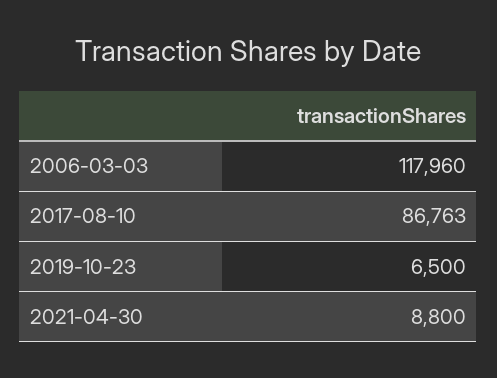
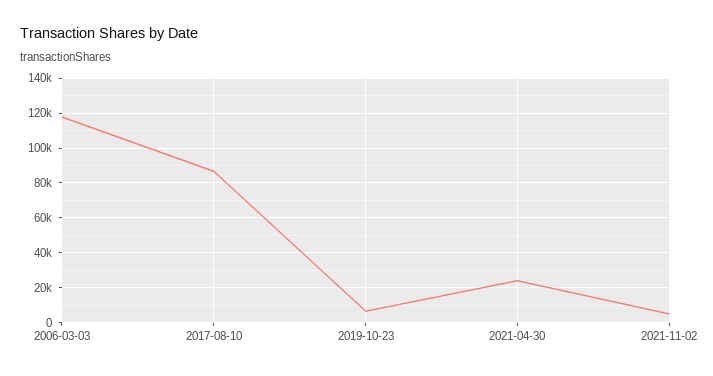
2021-04-30: 8800 -> 25000
2021-11-02: none -> 5000

